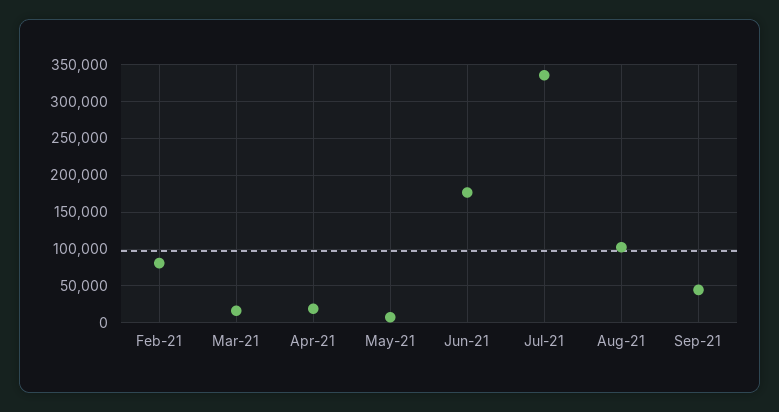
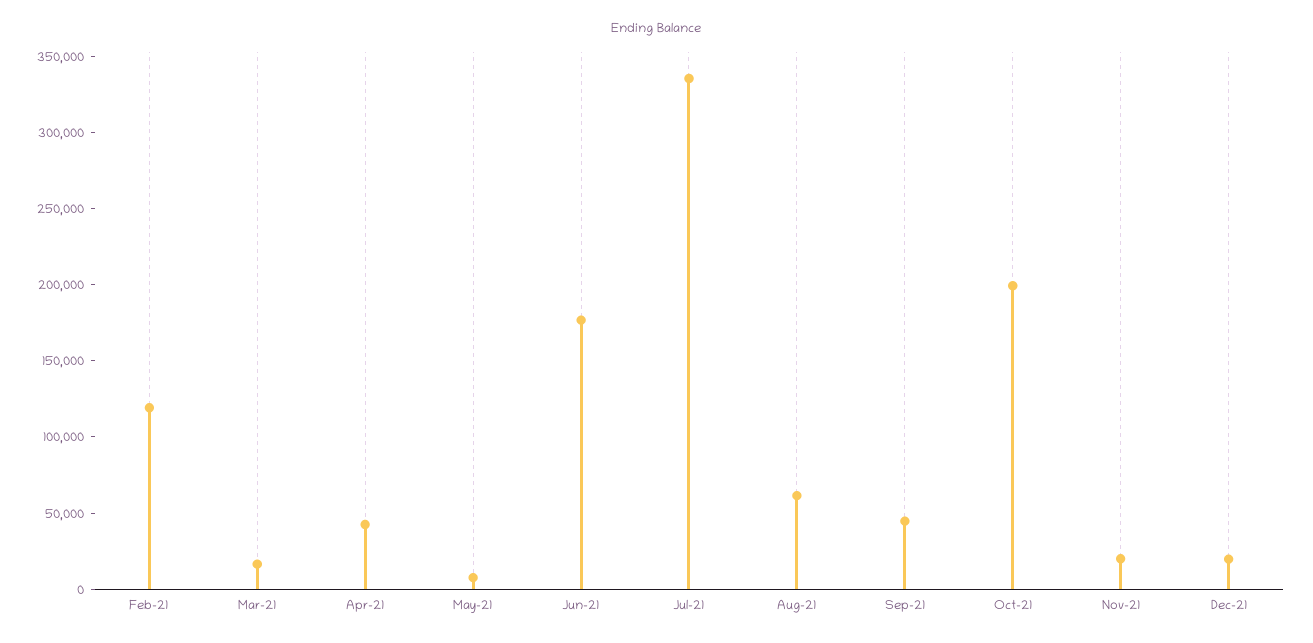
Feb-21: 80000 -> 120000
Apr-21: 20000 -> 40000
Aug-21: 100000 -> 60000
Oct-21: none -> 200000
Nov-21: none -> 20000
Dec-21: none -> 20000

